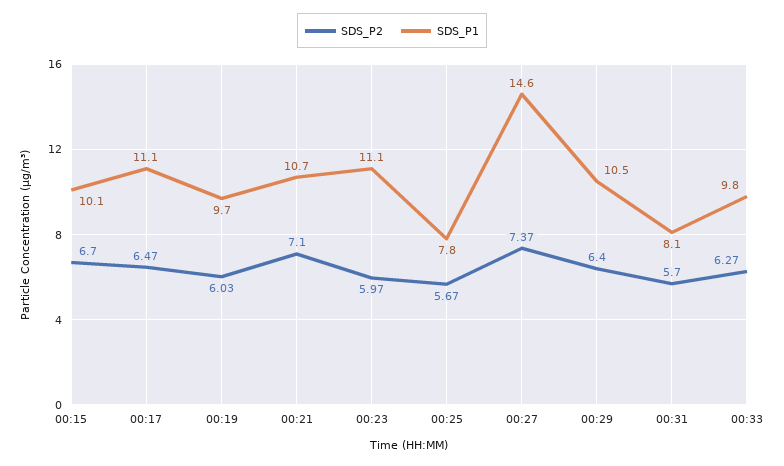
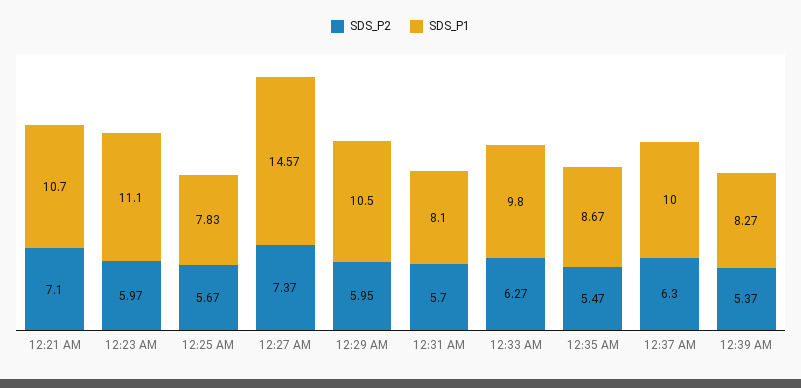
SDS_P2, 00:15: 6.7 -> none
SDS_P1, 00:15: 10.1 -> none
SDS_P2, 00:17: 6.47 -> none
SDS_P1, 00:17: 11.1 -> none
SDS_P2, 00:19: 6.03 -> none
SDS_P1, 00:19: 9.7 -> none
SDS_P2, 00:29: 6.4 -> 5.95
SDS_P2, 12:35 AM: none -> 5.47
SDS_P1, 12:35 AM: none -> 8.67
SDS_P2, 12:37 AM: none -> 6.3
SDS_P1, 12:37 AM: none -> 10
SDS_P2, 12:39 AM: none -> 5.37
SDS_P1, 12:39 AM: none -> 8.27

